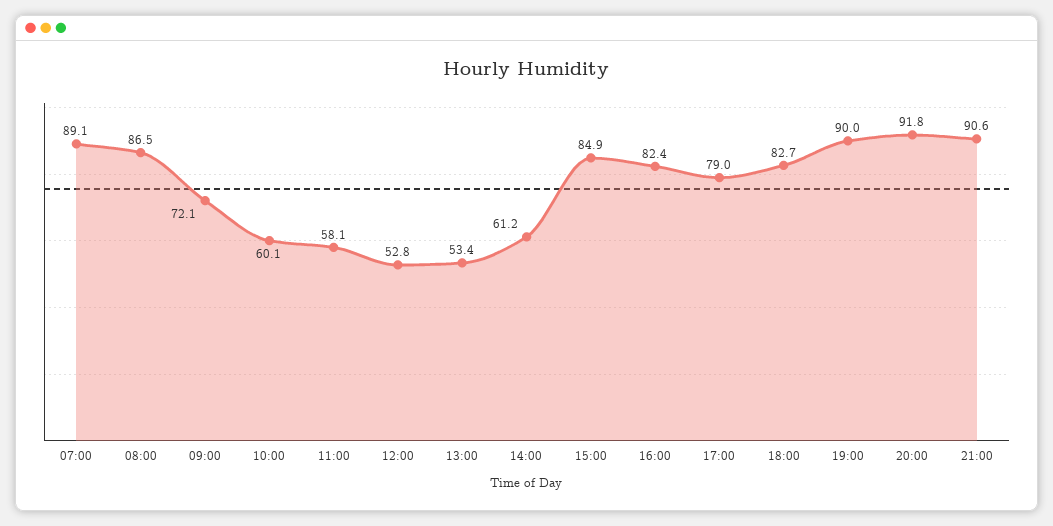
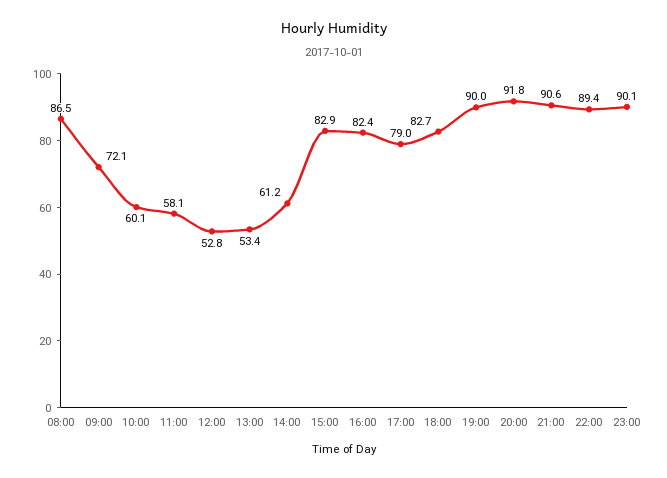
07:00: 89.1 -> none
15:00: 84.9 -> 82.9
22:00: none -> 89.4
23:00: none -> 90.1

